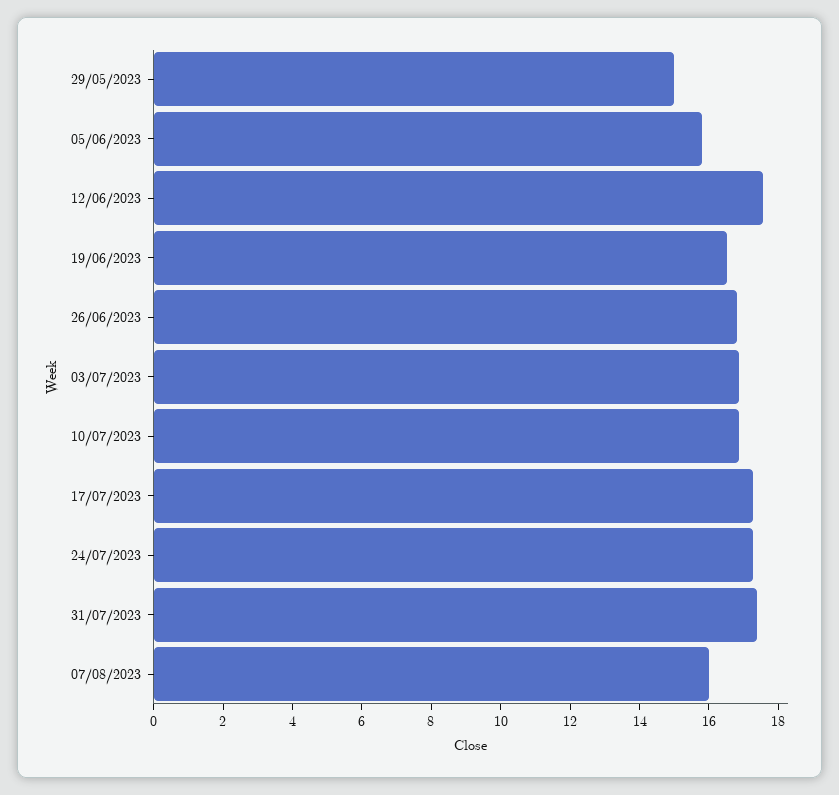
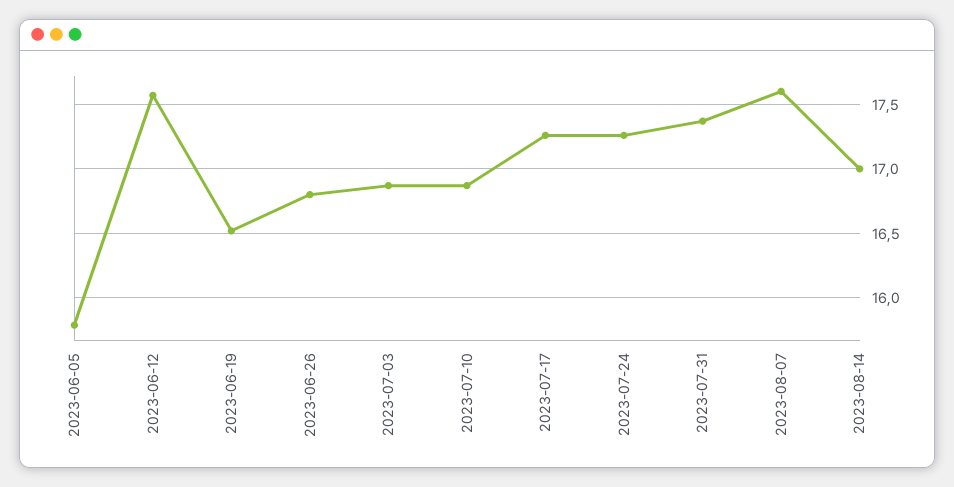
29/05/2023: 15 -> none
07/08/2023: 16 -> 17.6
2023-08-14: none -> 17

